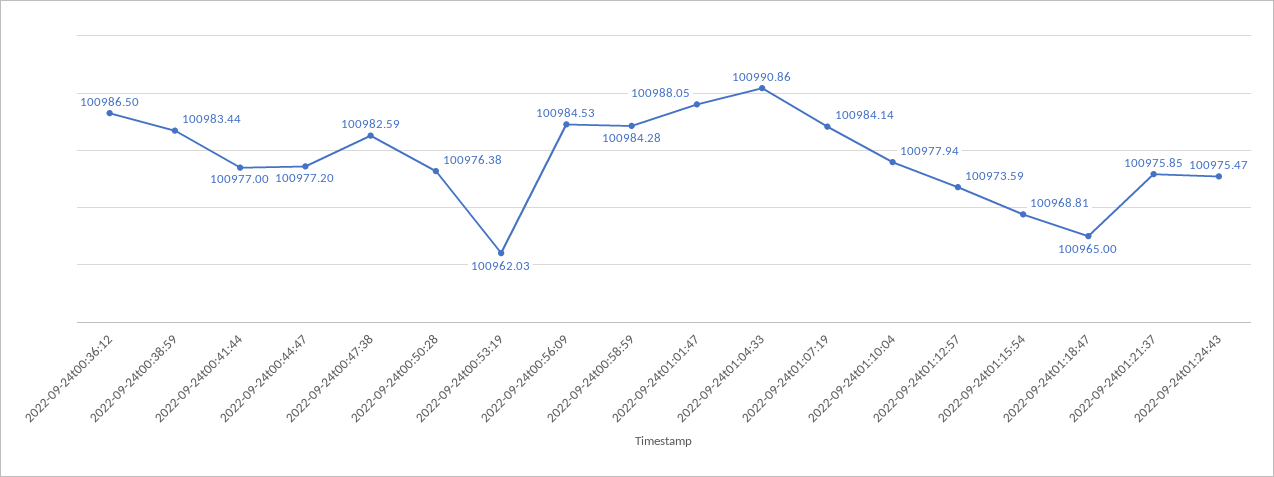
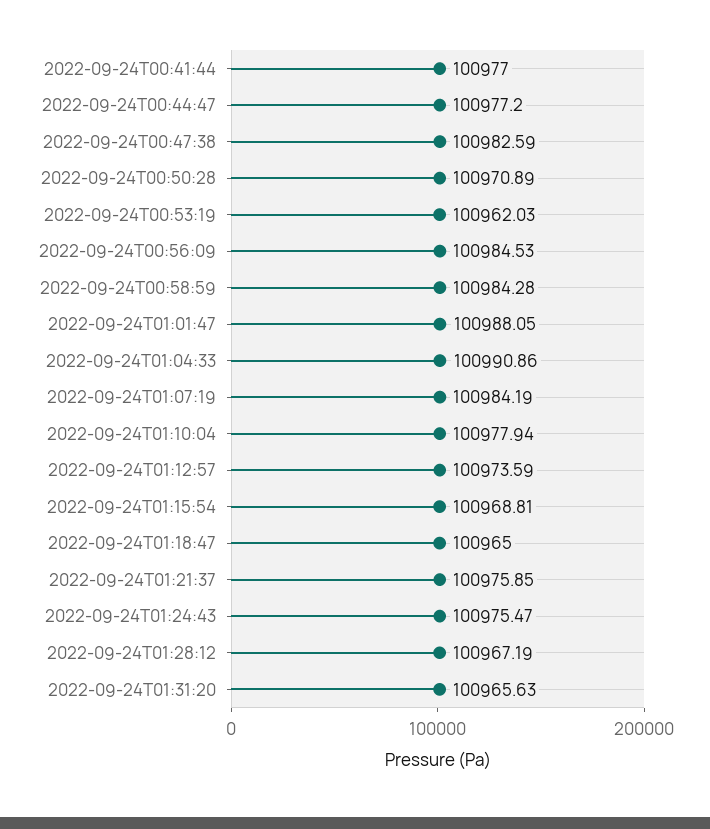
2022-09-24t00:36:12: 100986.5 -> none
2022-09-24t00:38:59: 100983.44 -> none
2022-09-24t00:50:28: 100976.38 -> 100970.89
2022-09-24t01:07:19: 100984.14 -> 100984.19
2022-09-24T01:28:12: none -> 100967.19
2022-09-24T01:31:20: none -> 100965.63

